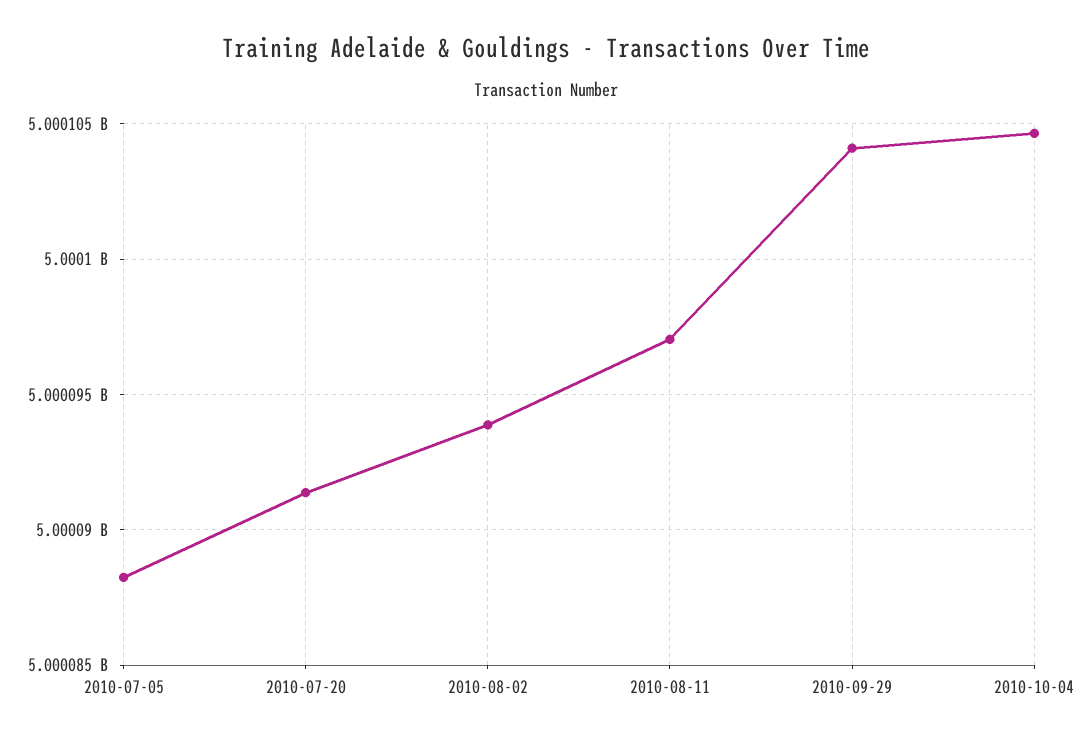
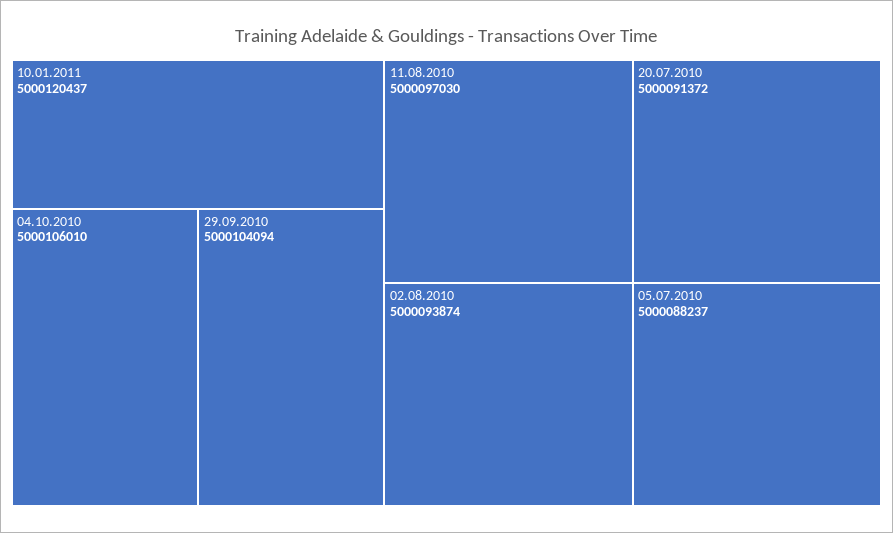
2010-10-04: 5000104500 -> 5000106010
10.01.2011: none -> 5000120437

